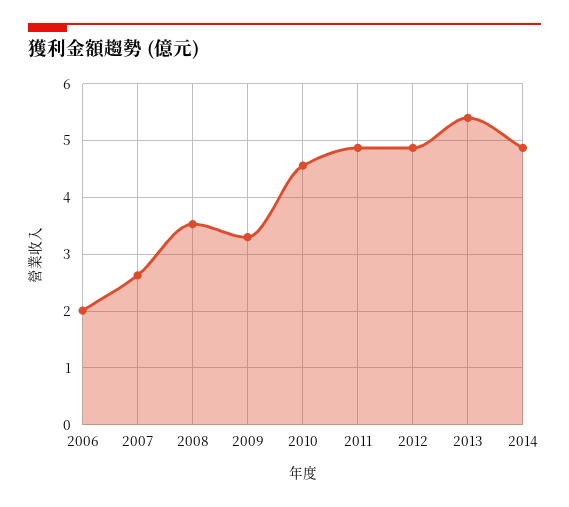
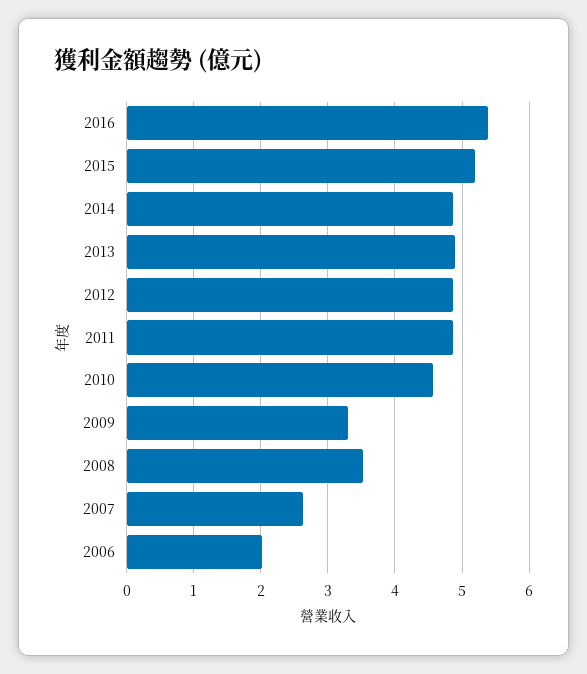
2013: 5.4 -> 4.9
2016: none -> 5.4
2015: none -> 5.2

